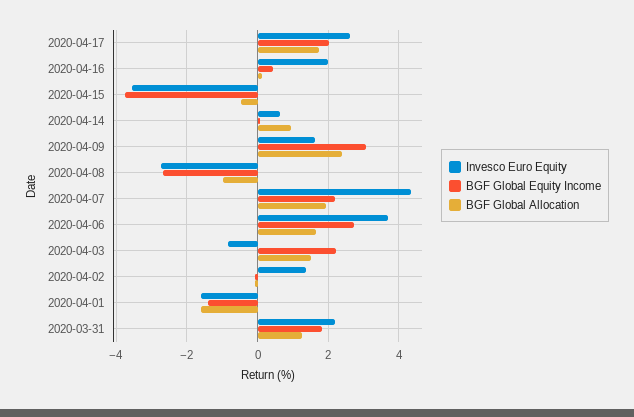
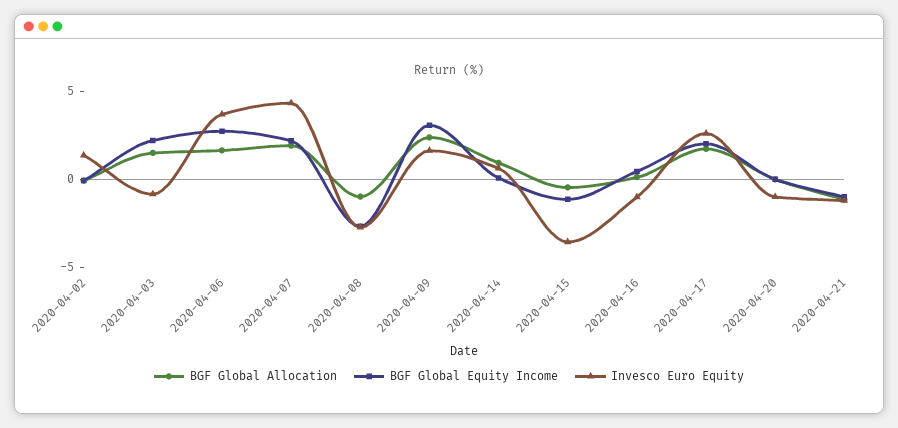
Invesco Euro Equity, 2020-04-16: 2 -> -1
BGF Global Equity Income, 2020-04-15: -3.8 -> -1
Invesco Euro Equity, 2020-04-01: -1.6 -> none
BGF Global Equity Income, 2020-04-01: -1.4 -> none
BGF Global Allocation, 2020-04-01: -1.6 -> none
Invesco Euro Equity, 2020-03-31: 2.2 -> none
BGF Global Equity Income, 2020-03-31: 1.8 -> none
BGF Global Allocation, 2020-03-31: 1.2 -> none
BGF Global Allocation, 2020-04-20: none -> 0
BGF Global Equity Income, 2020-04-20: none -> 0
Invesco Euro Equity, 2020-04-20: none -> -1
BGF Global Allocation, 2020-04-21: none -> -1
BGF Global Equity Income, 2020-04-21: none -> -1
Invesco Euro Equity, 2020-04-21: none -> -1

